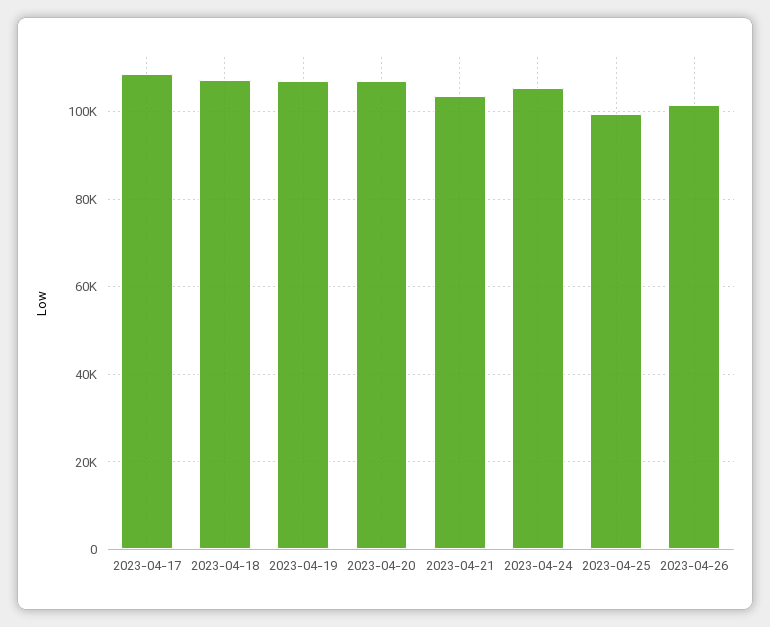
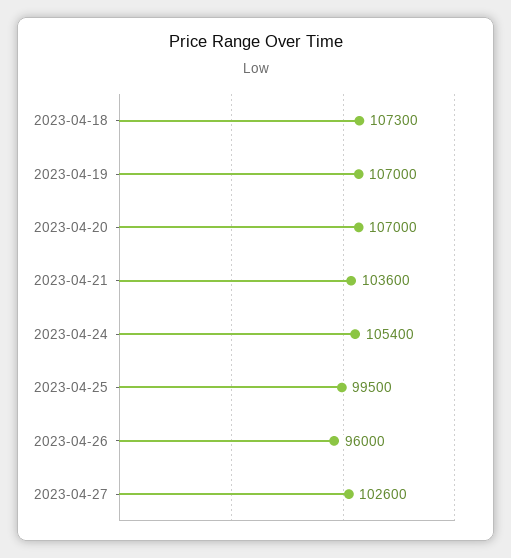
2023-04-17: 108000 -> none
2023-04-26: 102000 -> 96000
2023-04-27: none -> 102600

